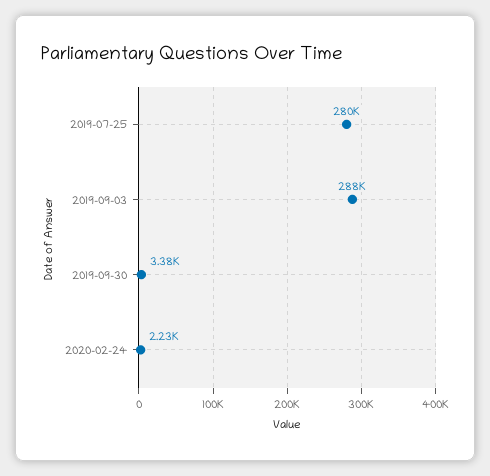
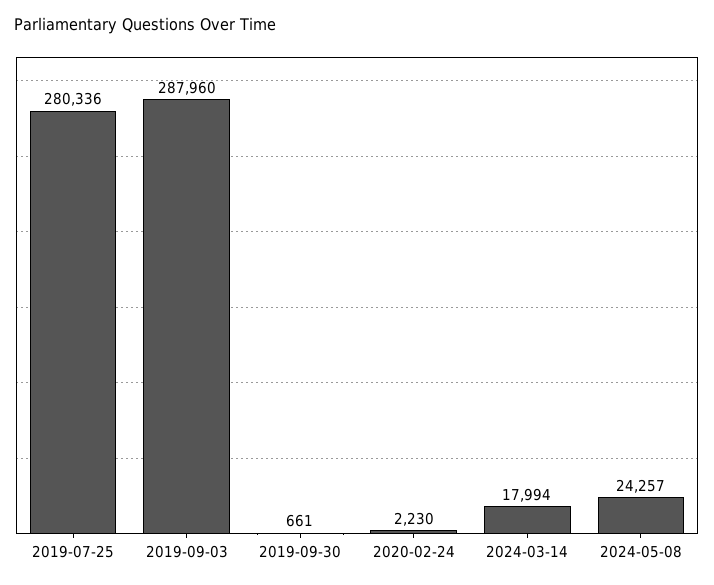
2019-09-30: 3380 -> 661
2024-03-14: none -> 17994
2024-05-08: none -> 24257

